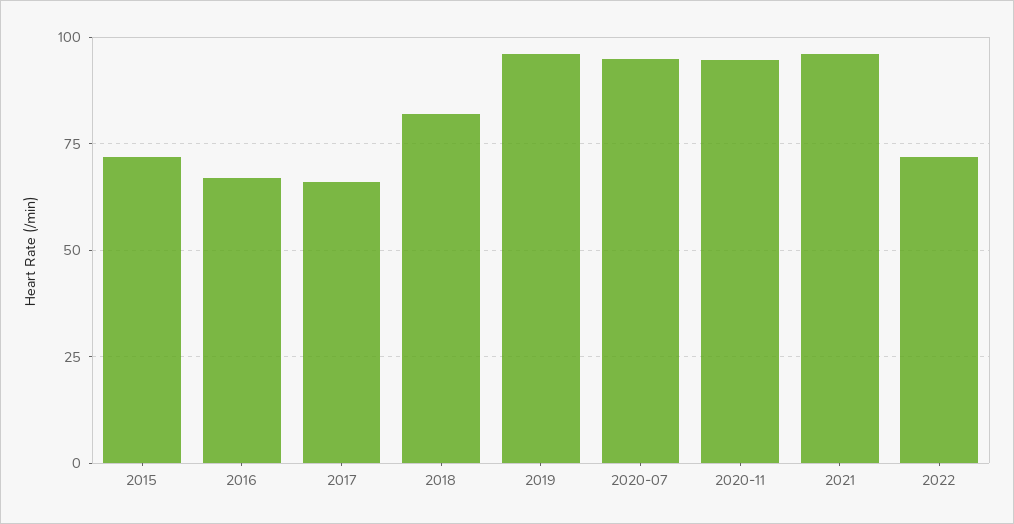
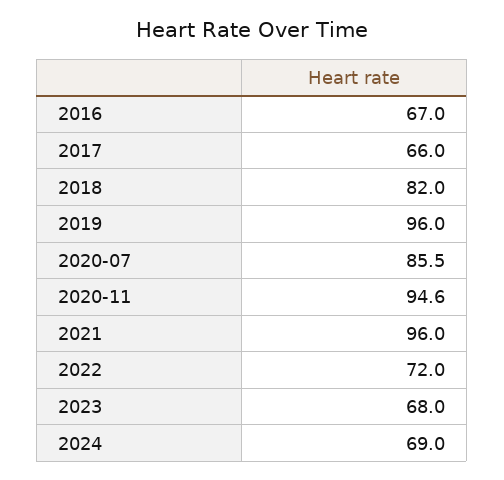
2015: 72.5 -> none
2020-07: 95 -> 85.5
2023: none -> 68
2024: none -> 69

